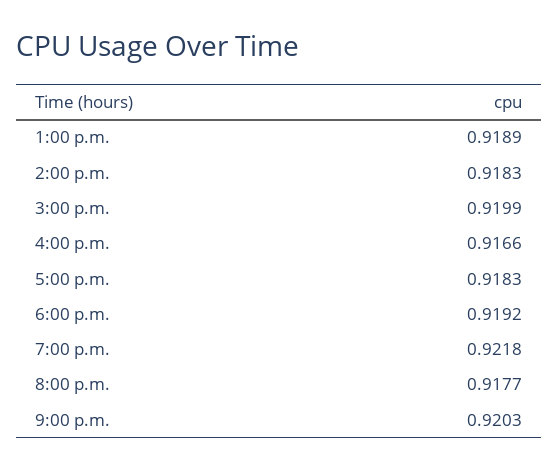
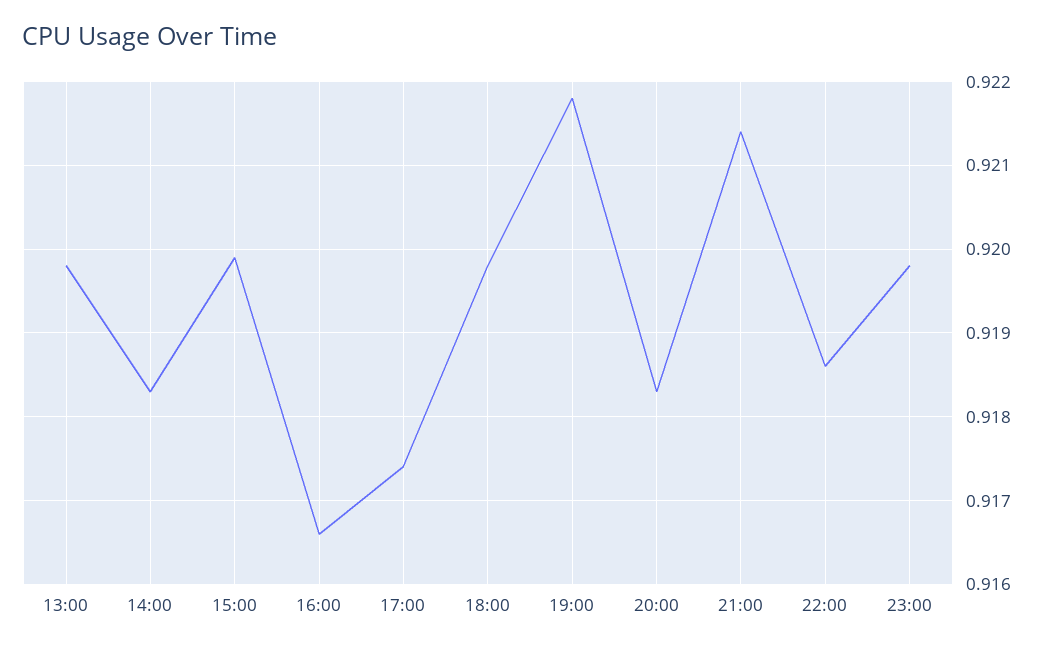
1:00 p.m.: 0.9189 -> 0.9198
5:00 p.m.: 0.9183 -> 0.9174
6:00 p.m.: 0.9192 -> 0.9198
8:00 p.m.: 0.9177 -> 0.9183
9:00 p.m.: 0.9203 -> 0.9214
22:00: none -> 0.9186
23:00: none -> 0.9198

